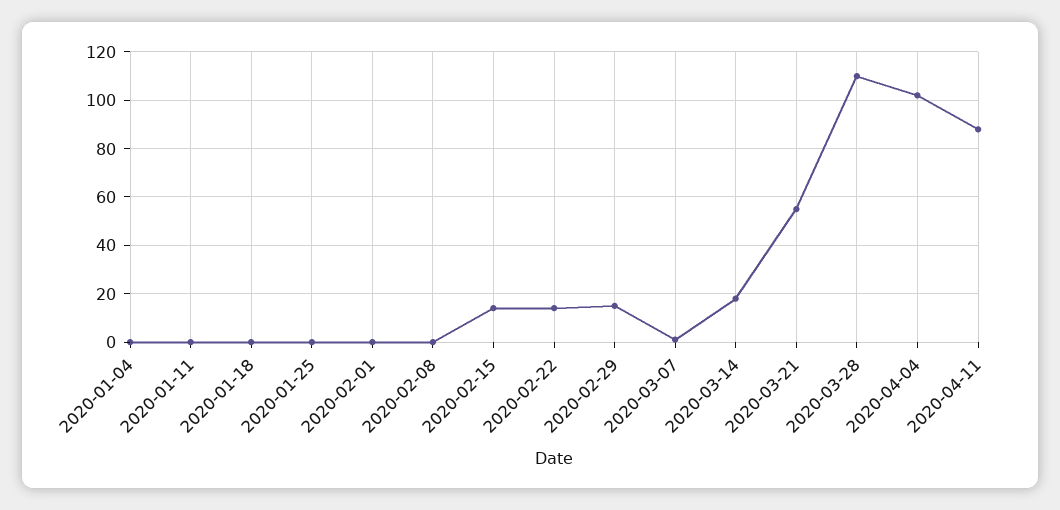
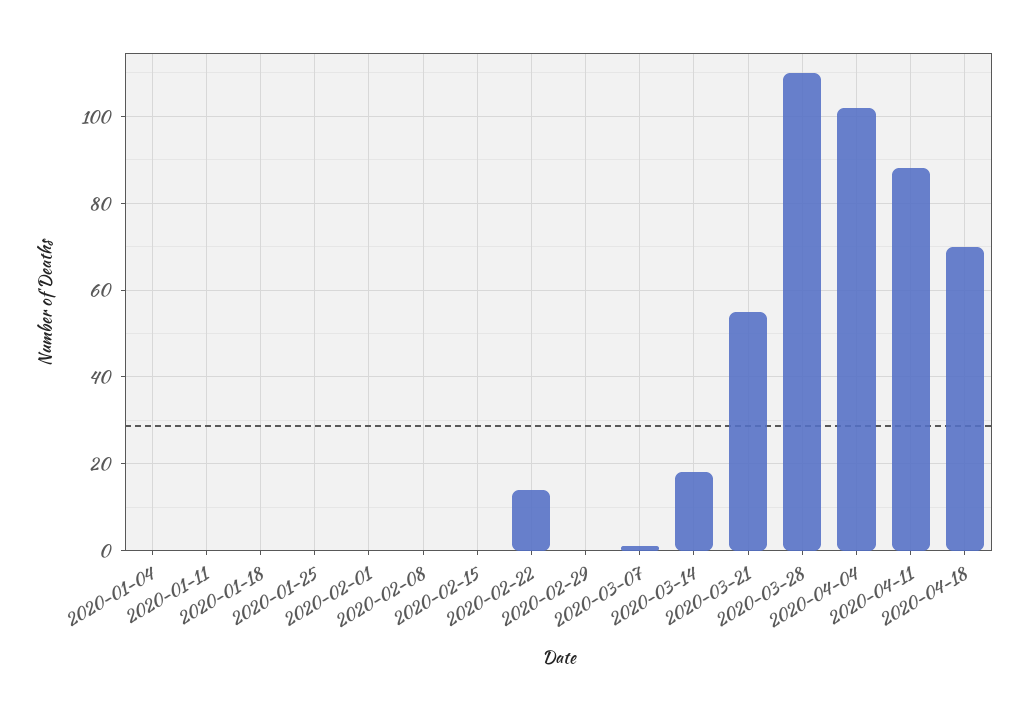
2020-02-15: 15 -> 0
2020-02-29: 15 -> 0
2020-04-18: none -> 70

